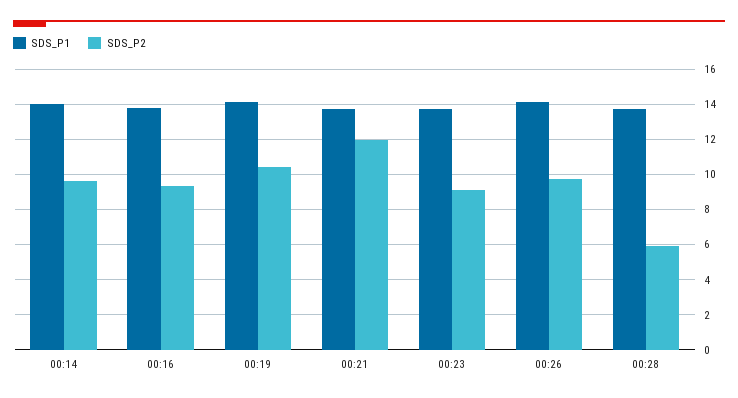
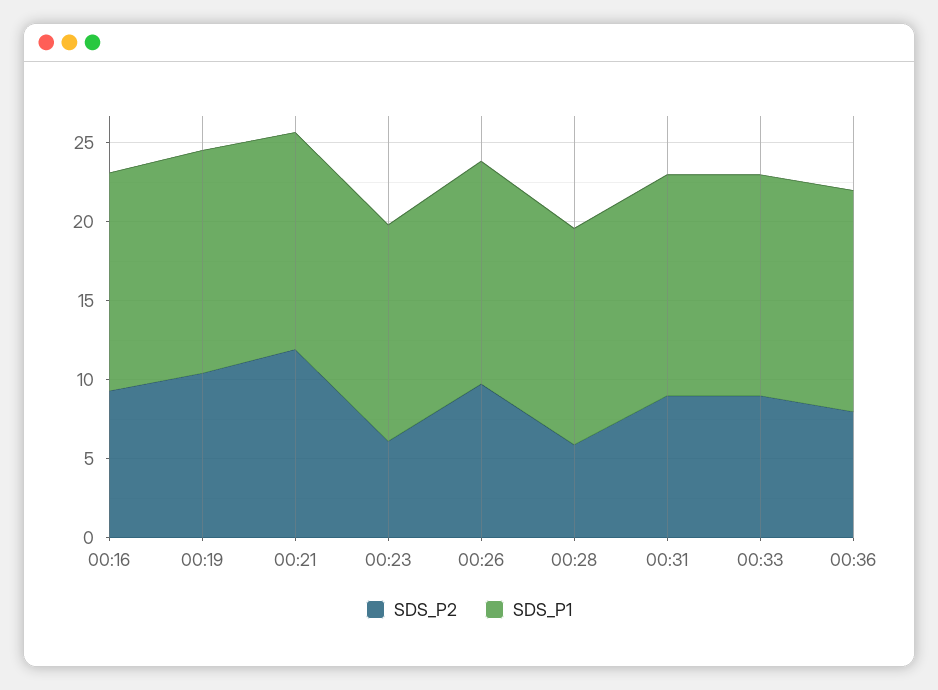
SDS_P1, 00:14: 14 -> none
SDS_P2, 00:14: 9.5 -> none
SDS_P2, 00:23: 9 -> 6
SDS_P2, 00:31: none -> 9
SDS_P1, 00:31: none -> 14
SDS_P2, 00:33: none -> 9
SDS_P1, 00:33: none -> 14
SDS_P2, 00:36: none -> 8
SDS_P1, 00:36: none -> 14

